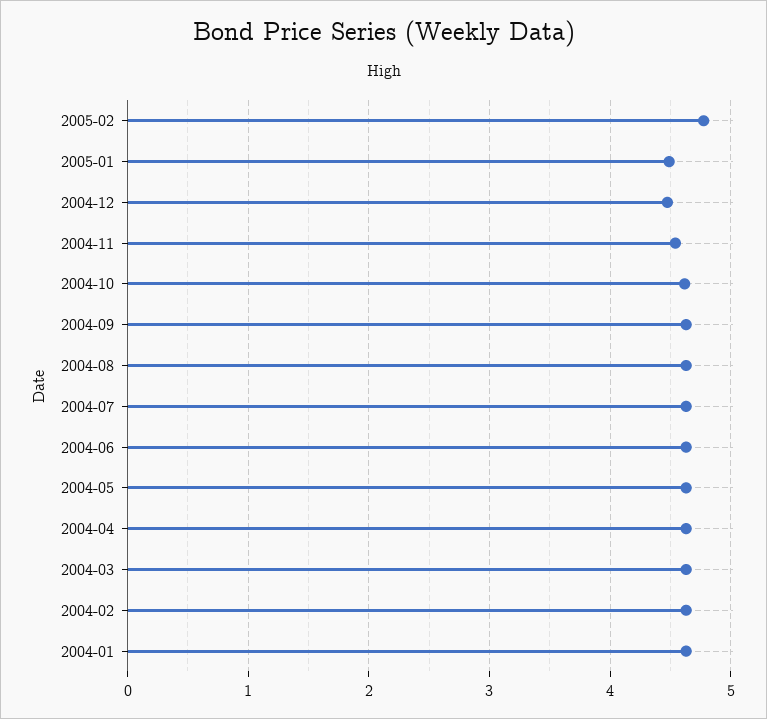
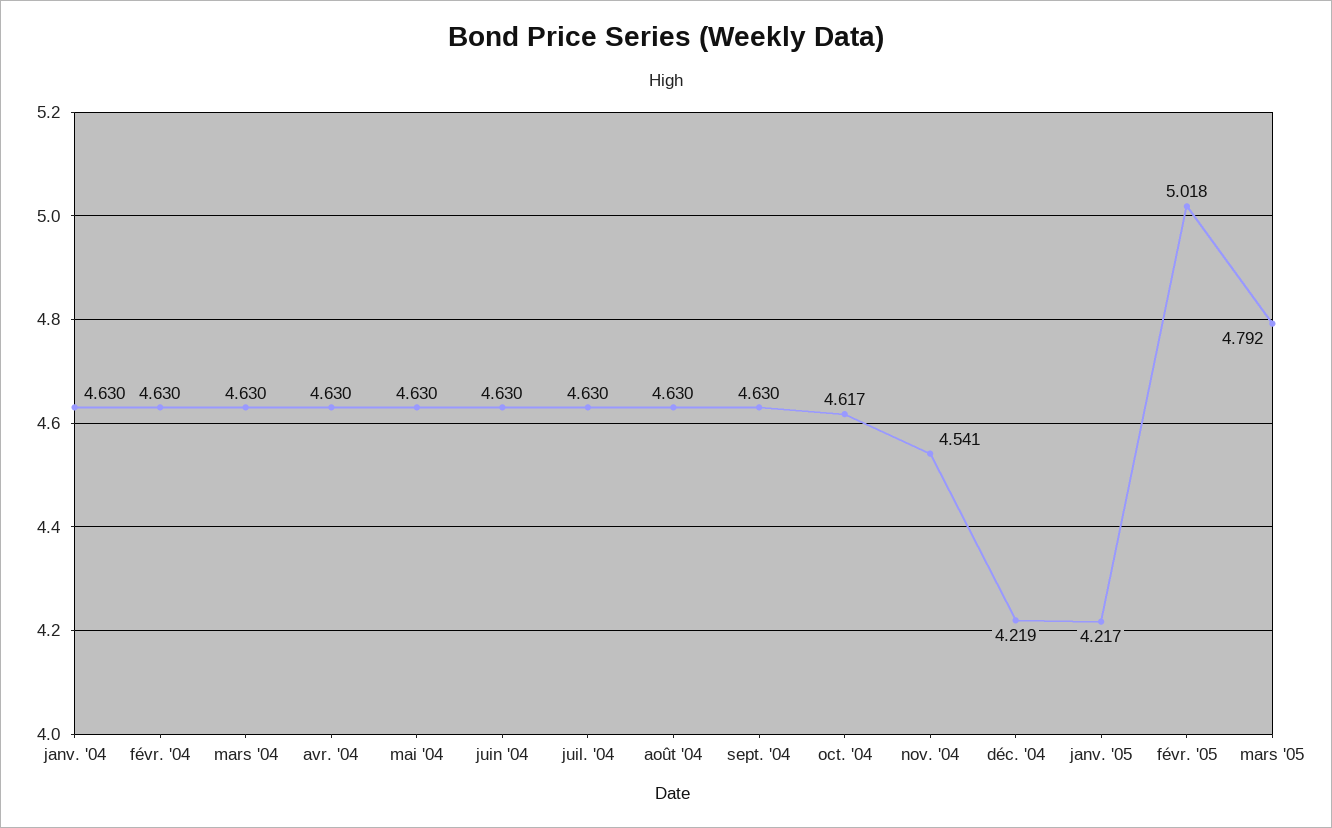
2005-02: 4.8 -> 5.018
2005-01: 4.5 -> 4.217
2004-12: 4.5 -> 4.219
mars '05: none -> 4.792

